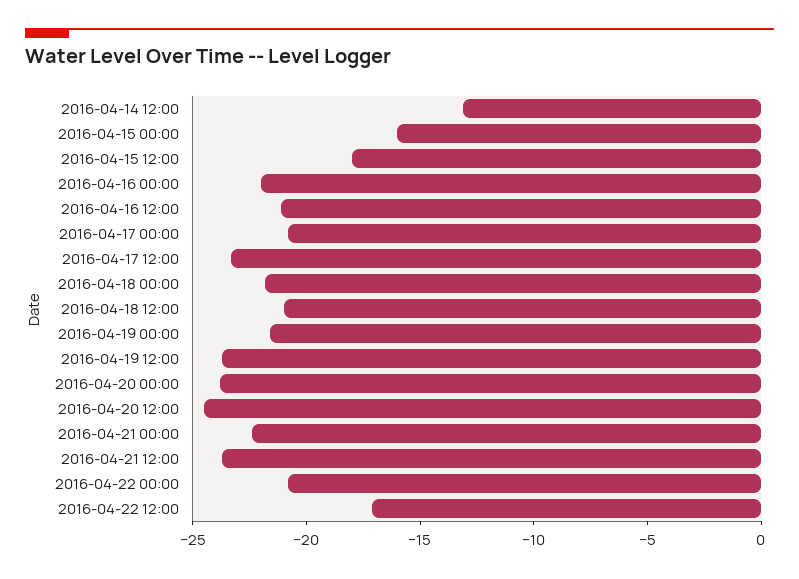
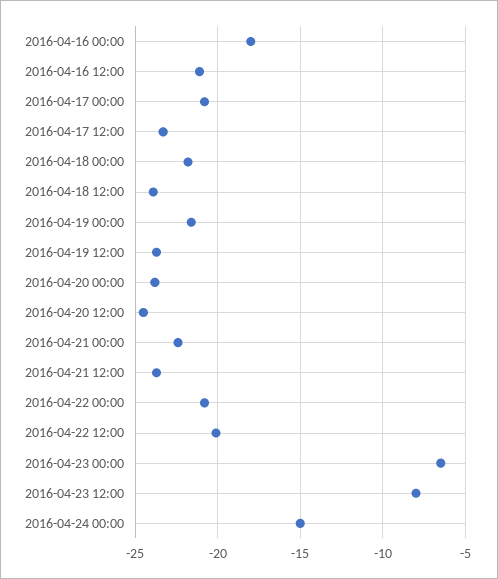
2016-04-14 12:00: -13 -> none
2016-04-15 00:00: -16 -> none
2016-04-15 12:00: -18 -> none
2016-04-16 00:00: -22 -> -18
2016-04-18 12:00: -21 -> -24
2016-04-22 12:00: -17 -> -20
2016-04-23 00:00: none -> -6.5
2016-04-23 12:00: none -> -8
2016-04-24 00:00: none -> -15

